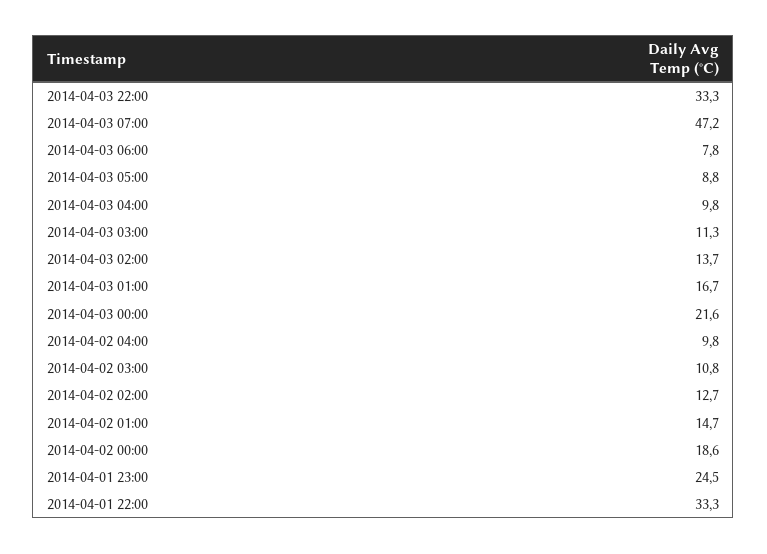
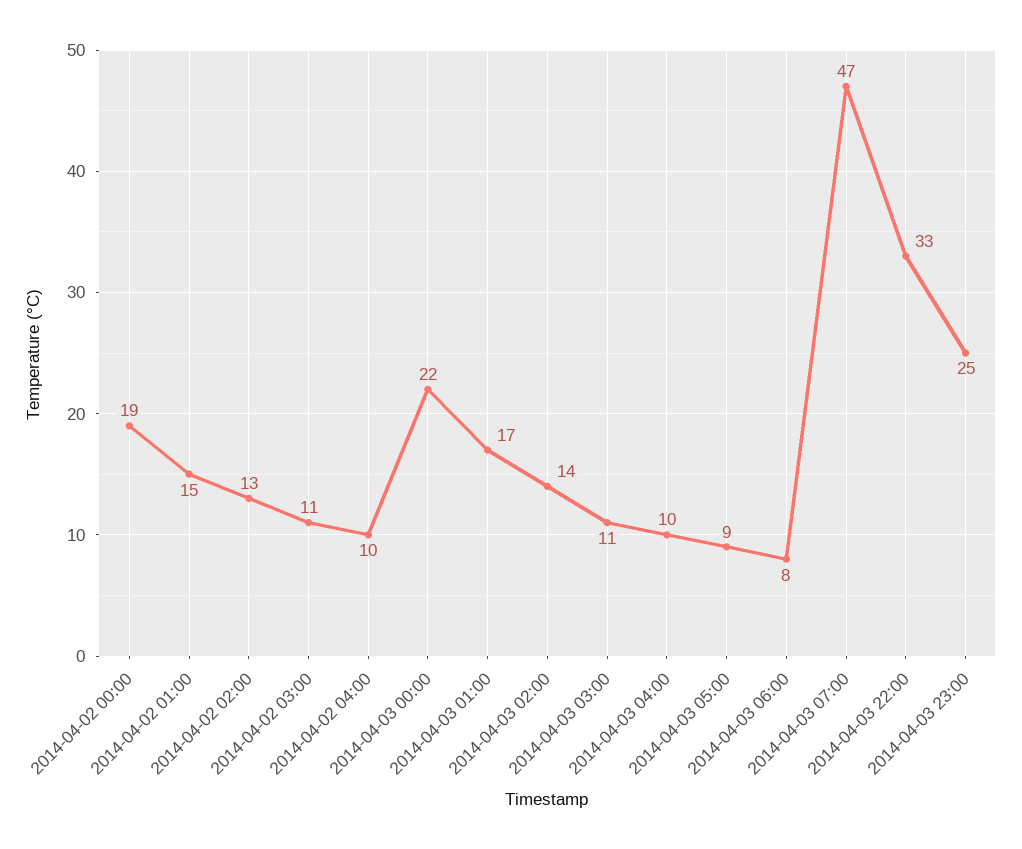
2014-04-01 23:00: 24.5 -> none
2014-04-01 22:00: 33.3 -> none
2014-04-03 23:00: none -> 25

